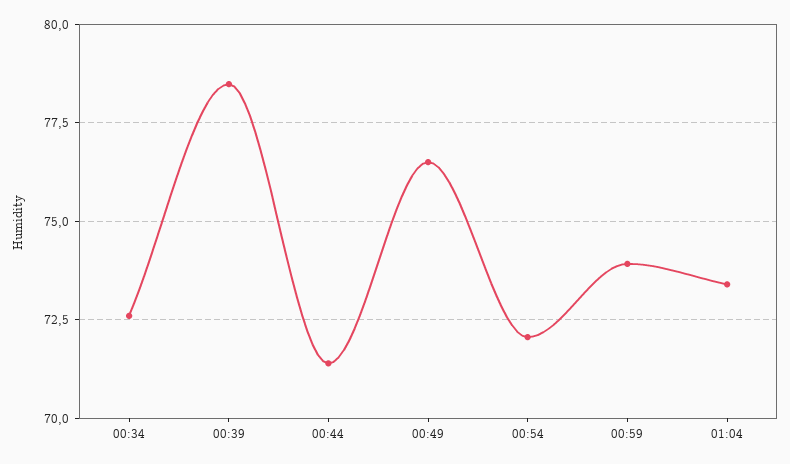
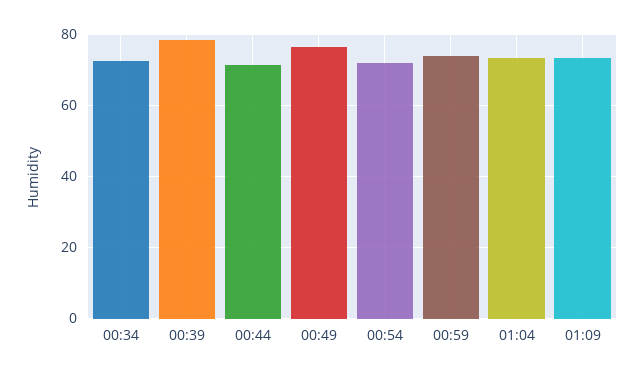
01:09: none -> 74

